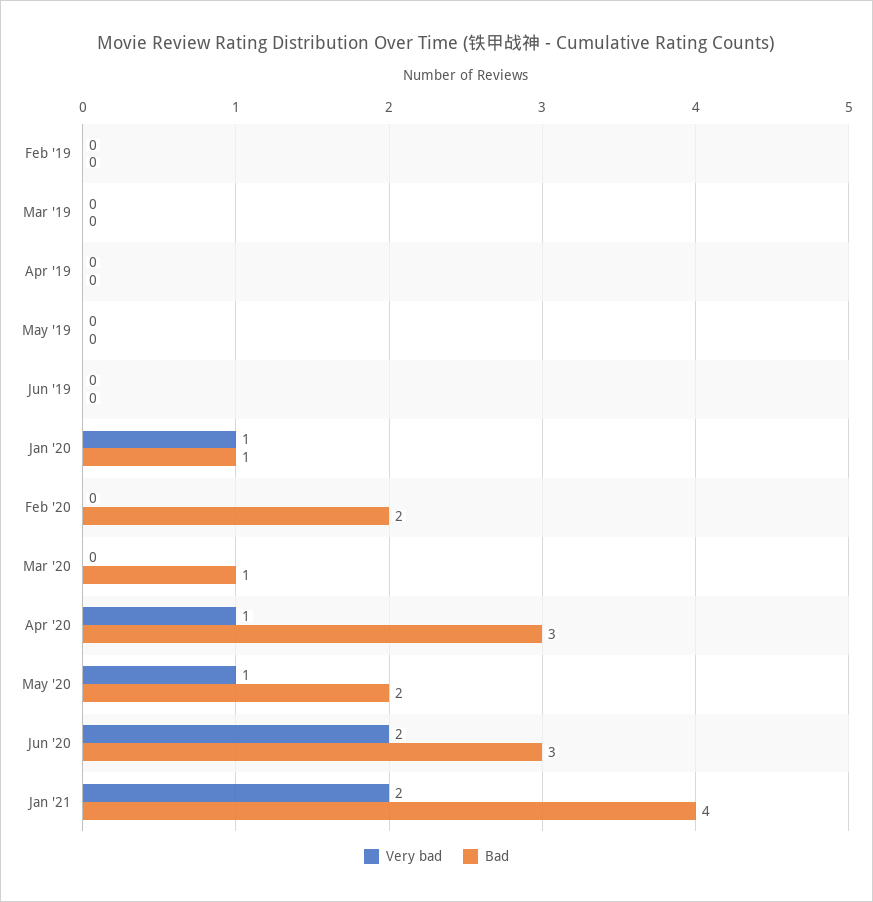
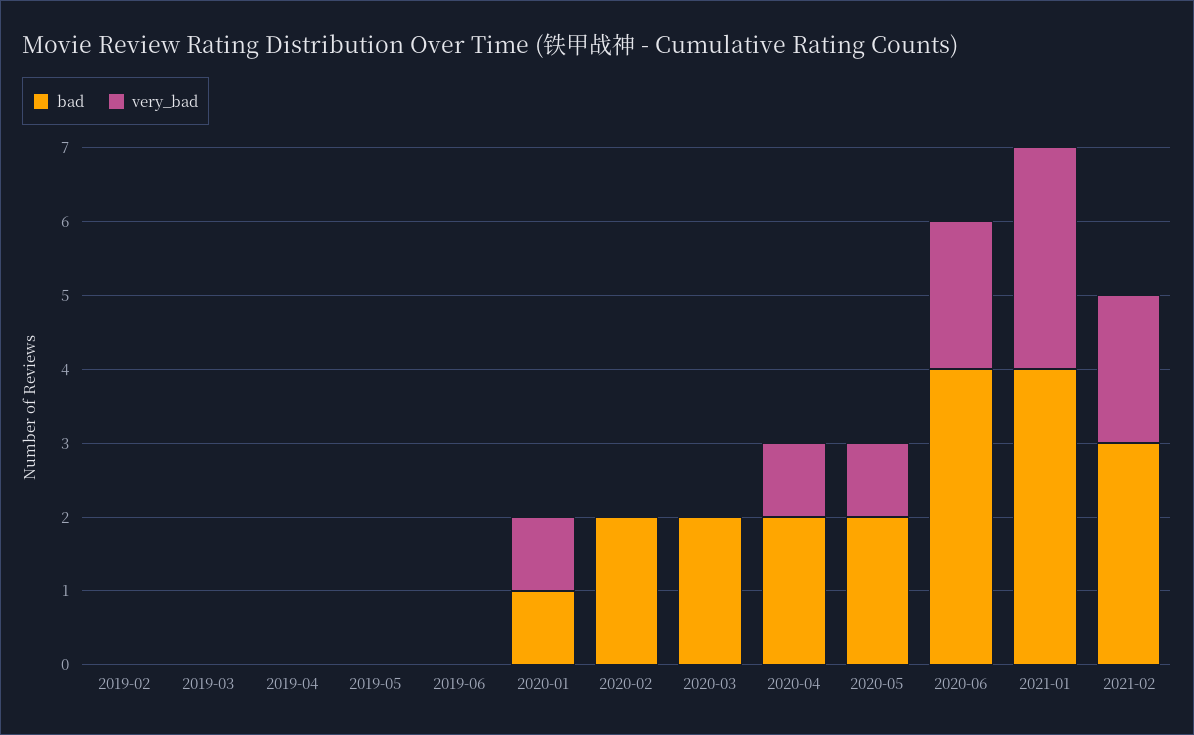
Bad, Mar '20: 1 -> 2
Bad, Apr '20: 3 -> 2
Bad, Jun '20: 3 -> 4
Very bad, Jan '21: 2 -> 3
Bad, 2021-02: none -> 3
Very bad, 2021-02: none -> 2

